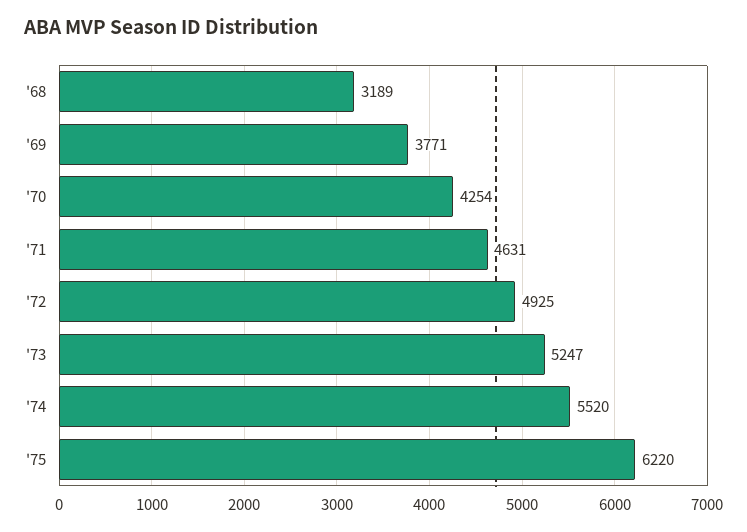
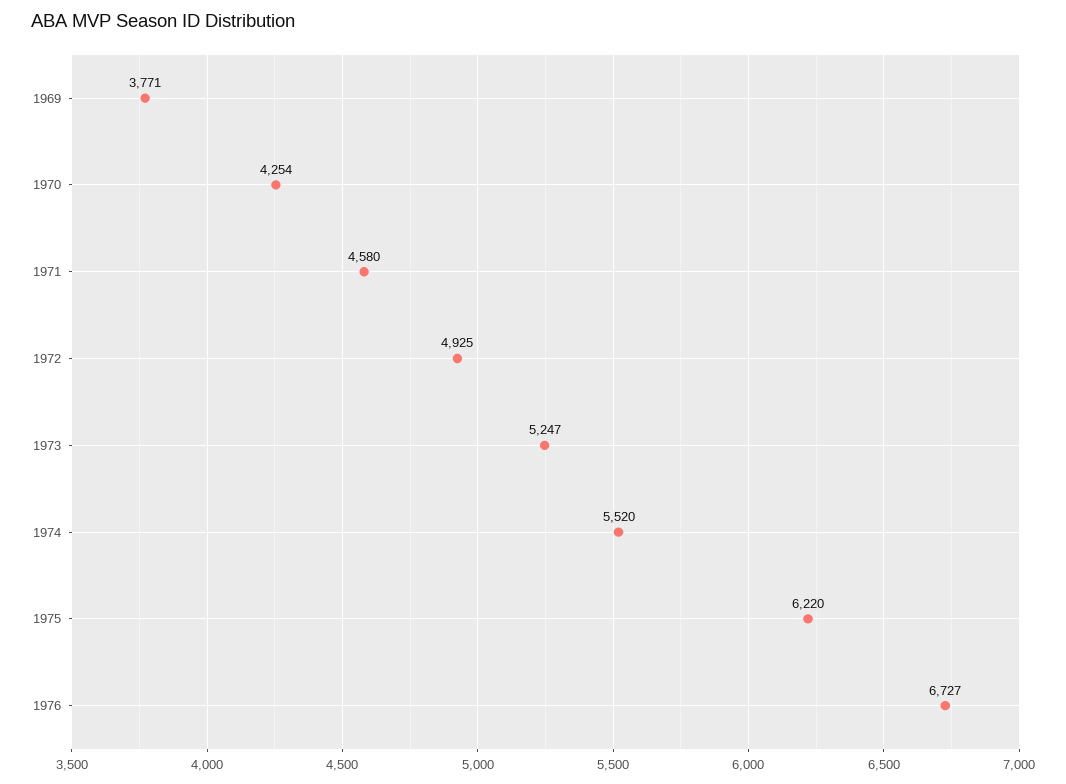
'68: 3189 -> none
'71: 4631 -> 4580
1976: none -> 6727

